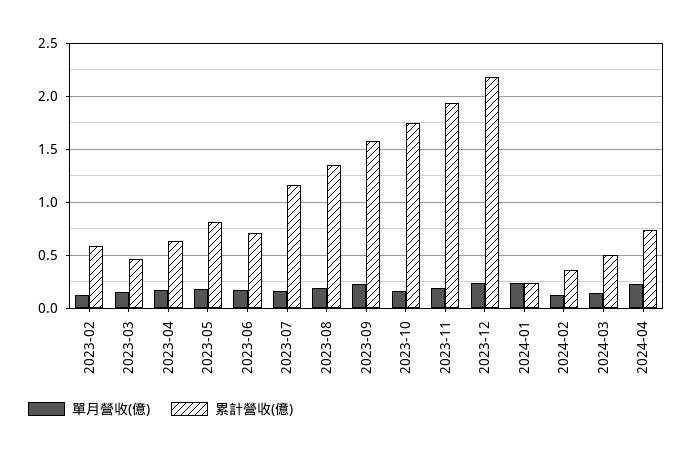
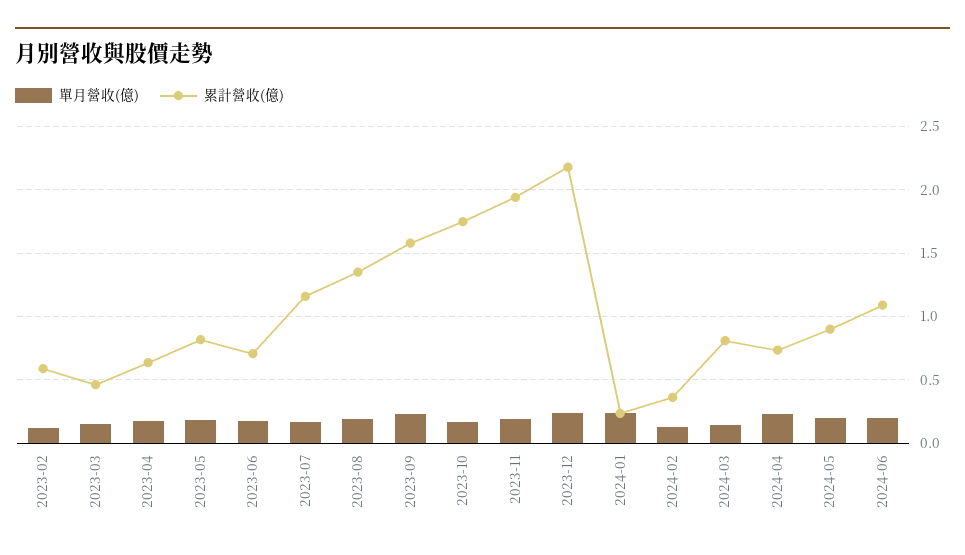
累計營收(億), 2024-03: 0.5 -> 0.8
單月營收(億), 2024-05: none -> 0.2
累計營收(億), 2024-05: none -> 0.9
單月營收(億), 2024-06: none -> 0.2
累計營收(億), 2024-06: none -> 1.1

